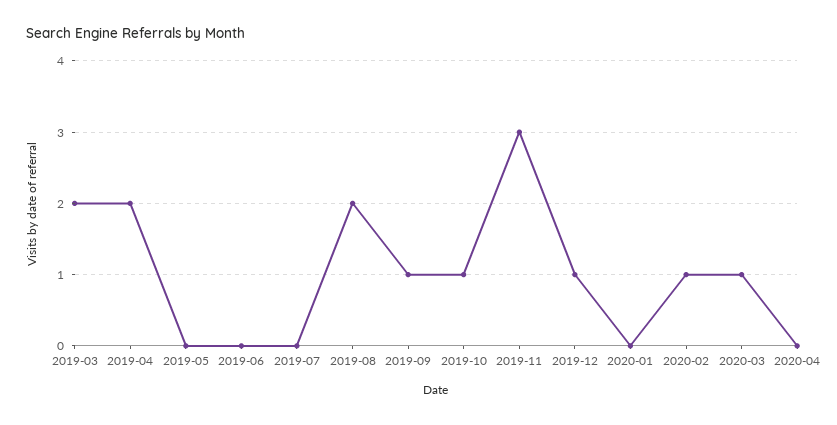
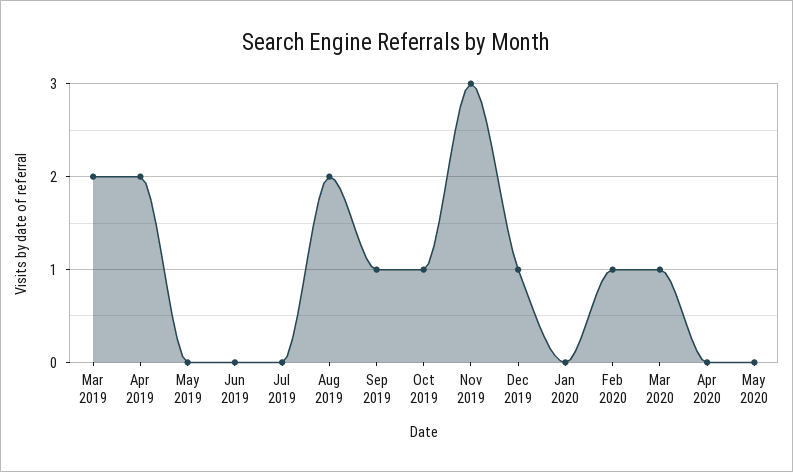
May 2020: none -> 0

